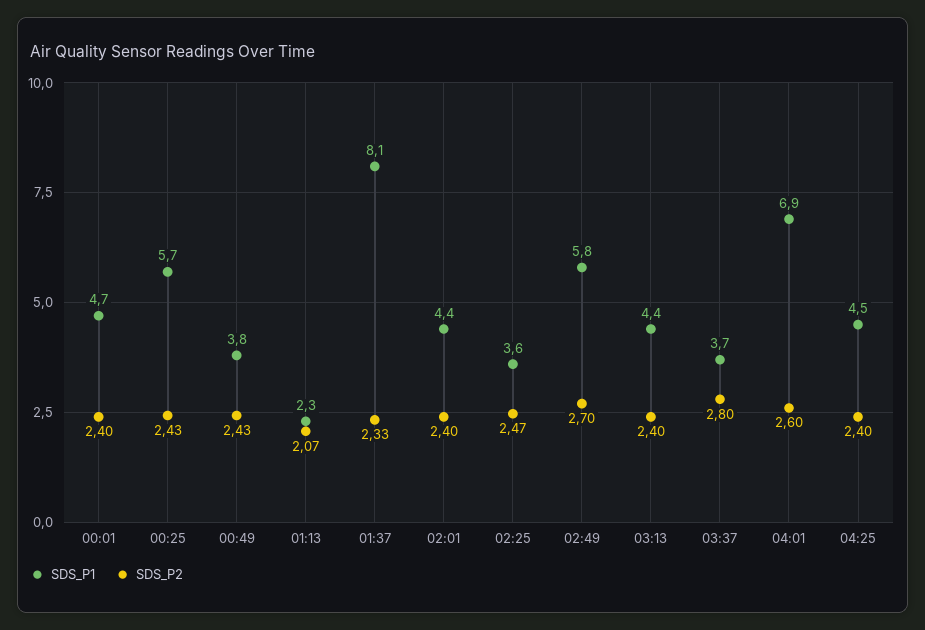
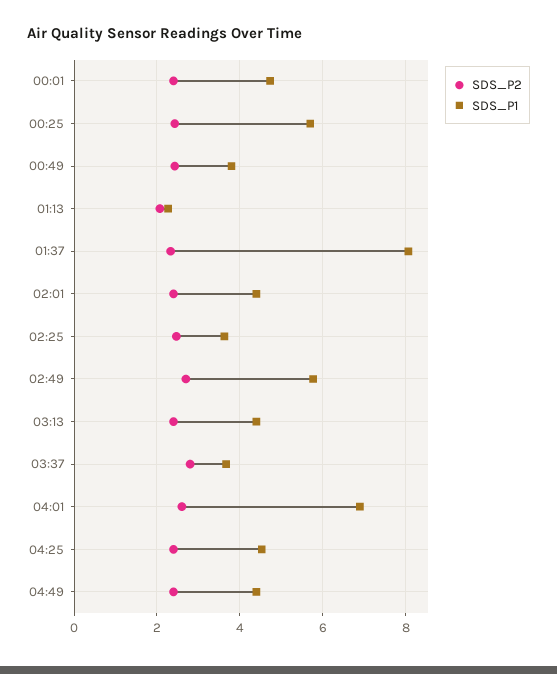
SDS_P2, 04:49: none -> 2.4
SDS_P1, 04:49: none -> 4.4

